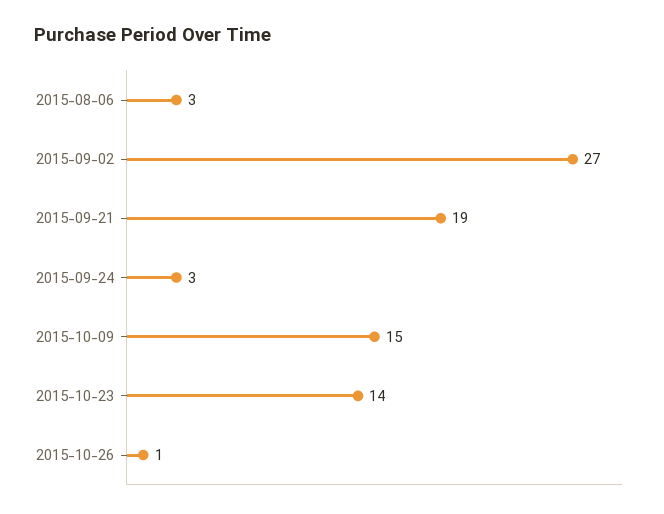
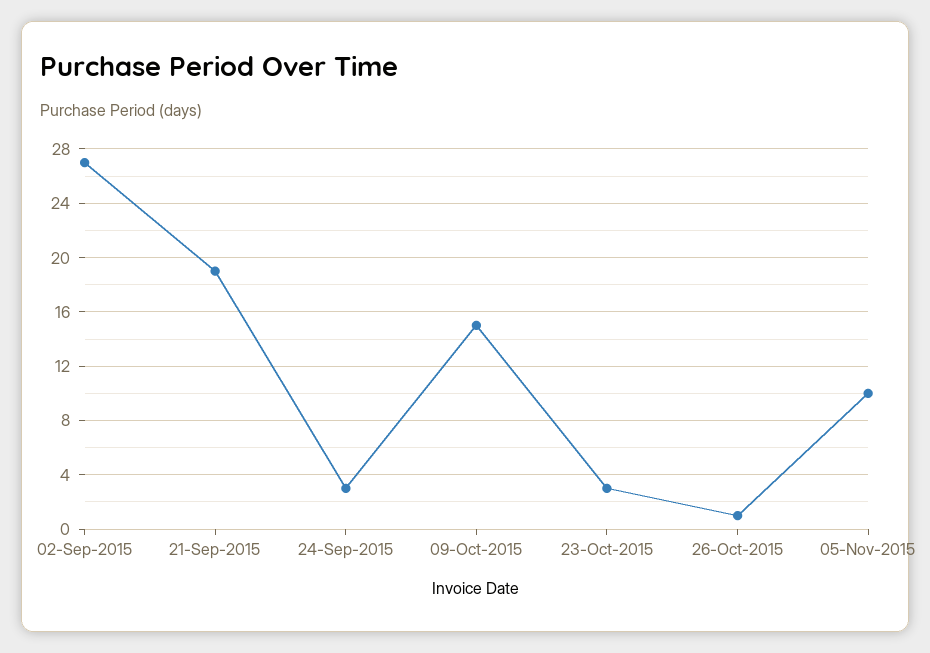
2015-08-06: 3 -> none
2015-10-23: 14 -> 3
05-Nov-2015: none -> 10

